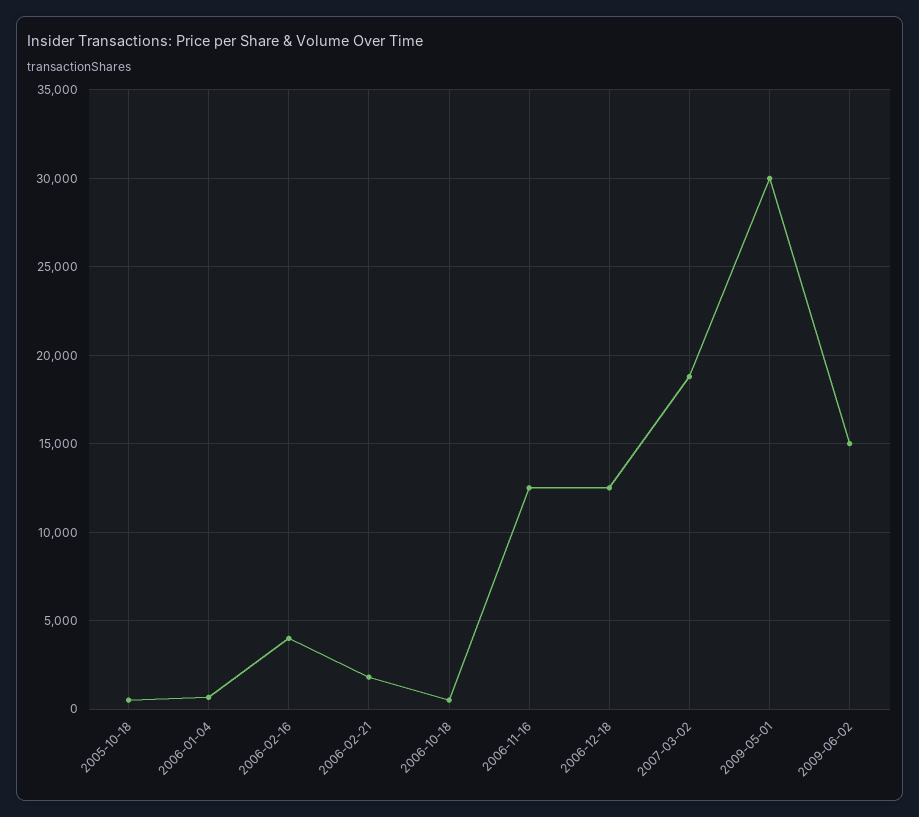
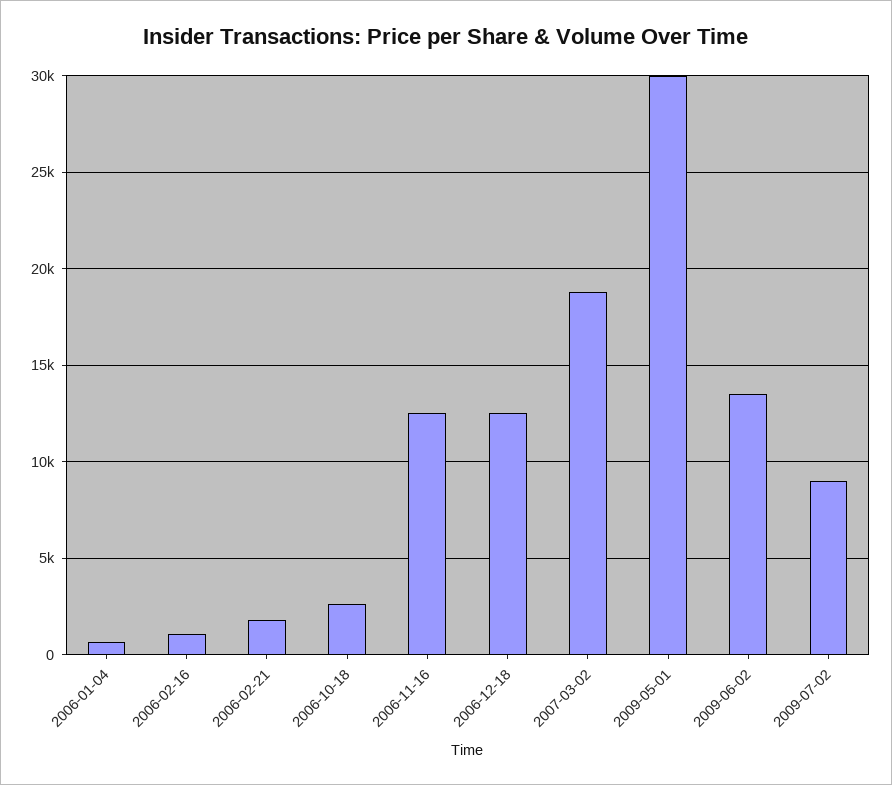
2005-10-18: 500 -> none
2006-02-16: 4000 -> 1000
2006-10-18: 500 -> 2500
2009-06-02: 15000 -> 13500
2009-07-02: none -> 9000

